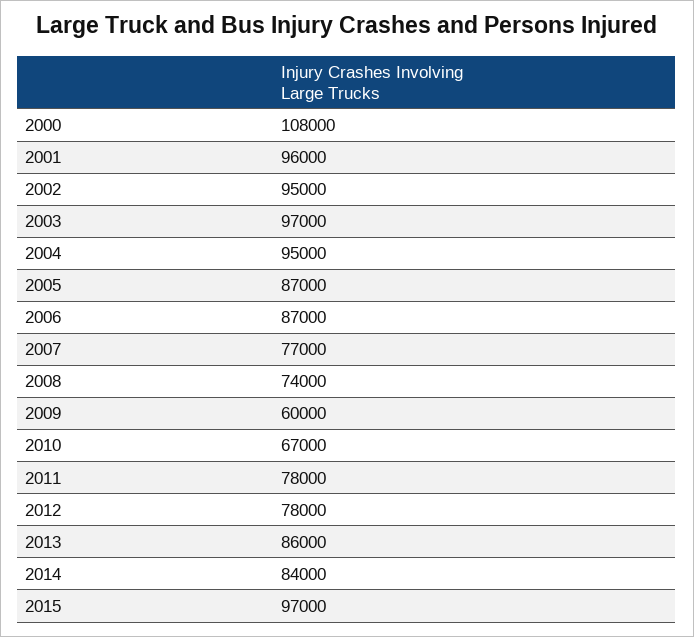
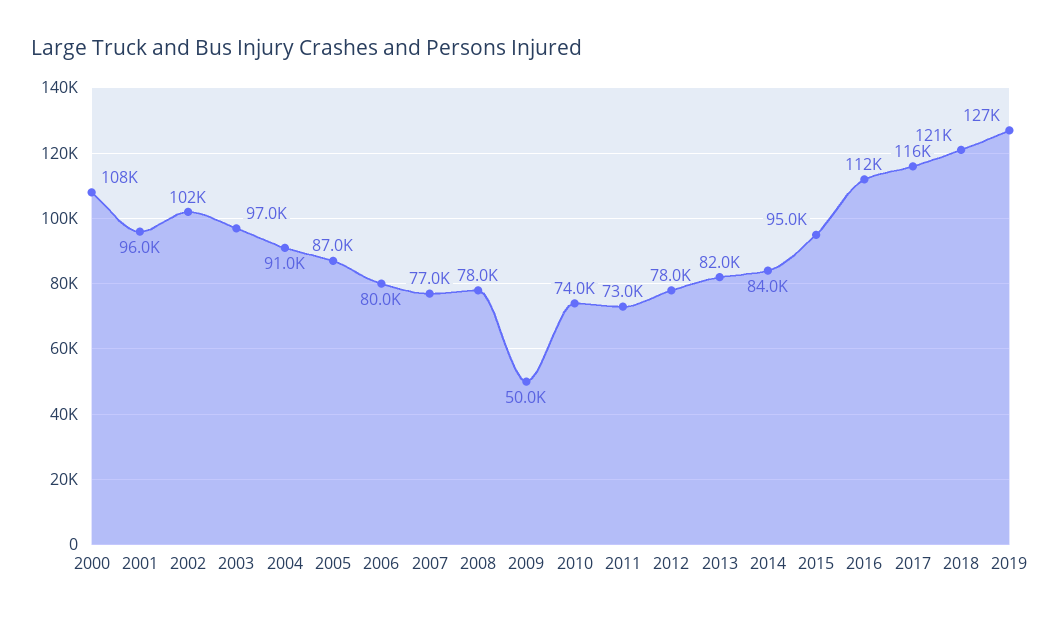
2002: 95000 -> 102000
2004: 95000 -> 91000
2006: 87000 -> 80000
2008: 74000 -> 78000
2009: 60000 -> 50000
2010: 67000 -> 74000
2011: 78000 -> 73000
2013: 86000 -> 82000
2015: 97000 -> 95000
2016: none -> 112000
2017: none -> 116000
2018: none -> 121000
2019: none -> 127000

